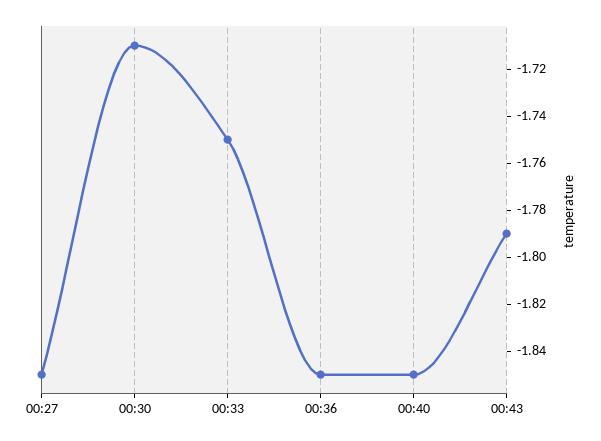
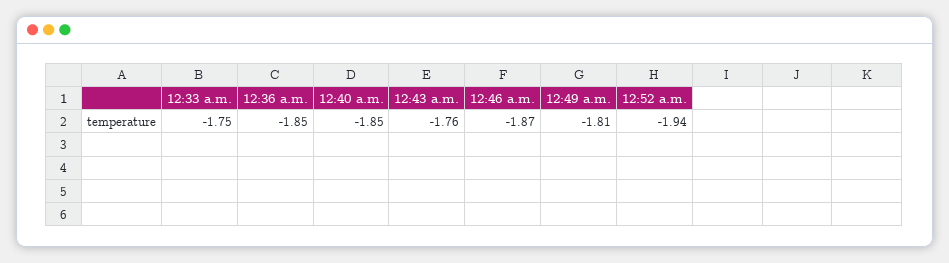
00:27: -1.85 -> none
00:30: -1.71 -> none
00:43: -1.79 -> -1.76
12:46 a.m.: none -> -1.87
12:49 a.m.: none -> -1.81
12:52 a.m.: none -> -1.94

